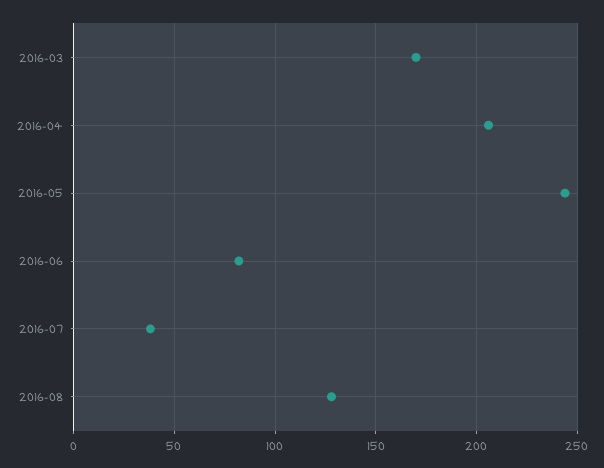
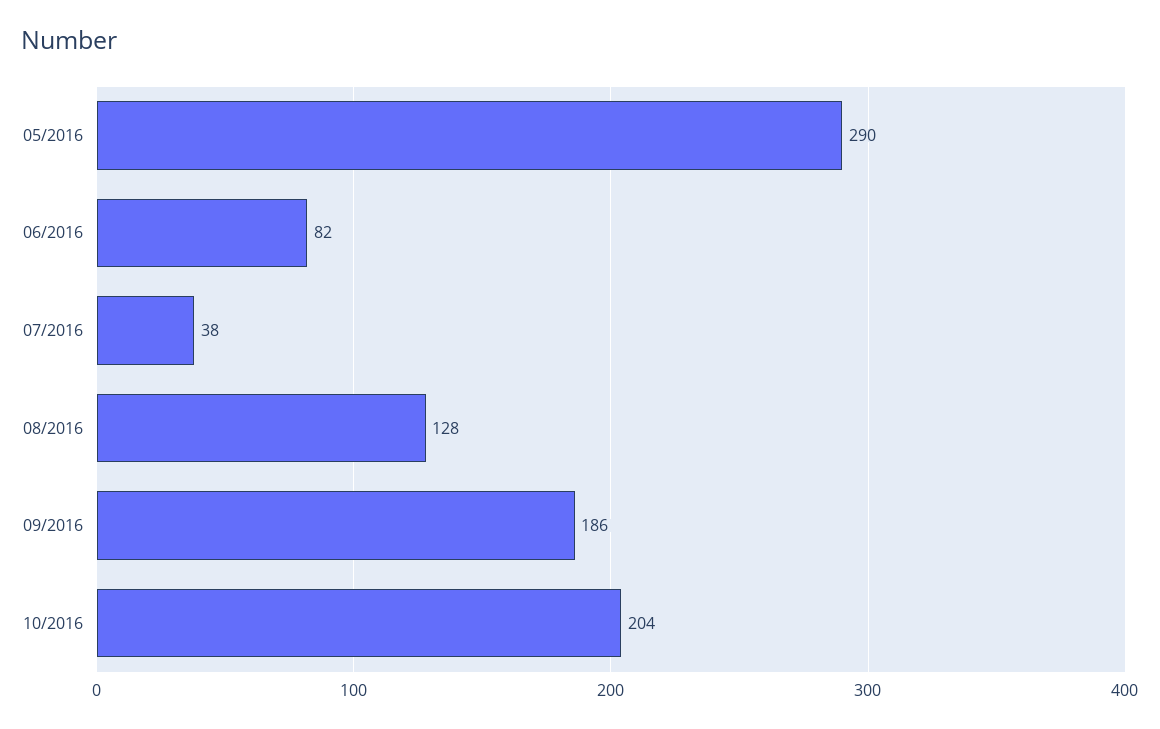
2016-03: 170 -> none
2016-04: 205 -> none
2016-05: 245 -> 290
09/2016: none -> 186
10/2016: none -> 204

